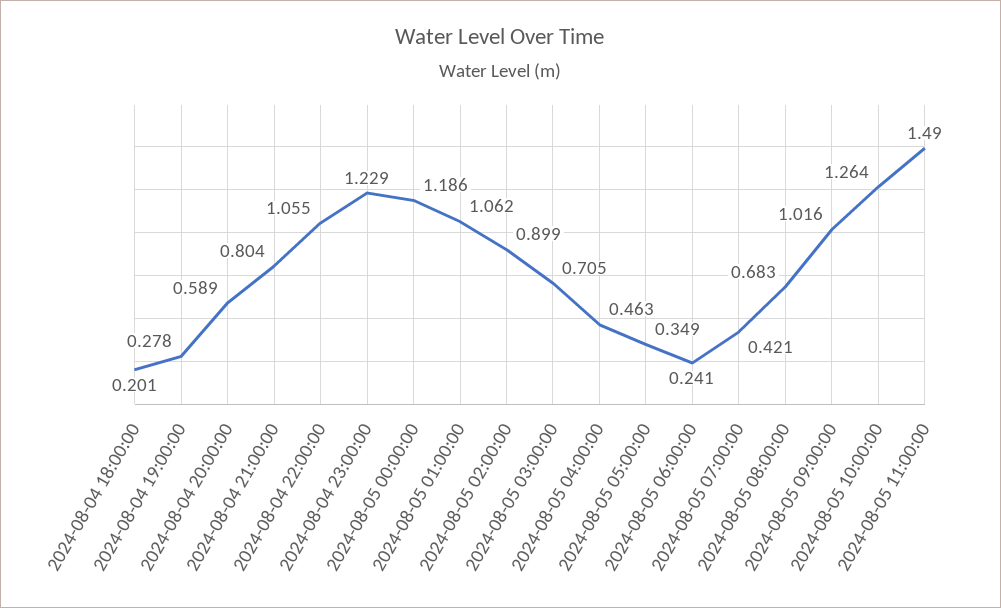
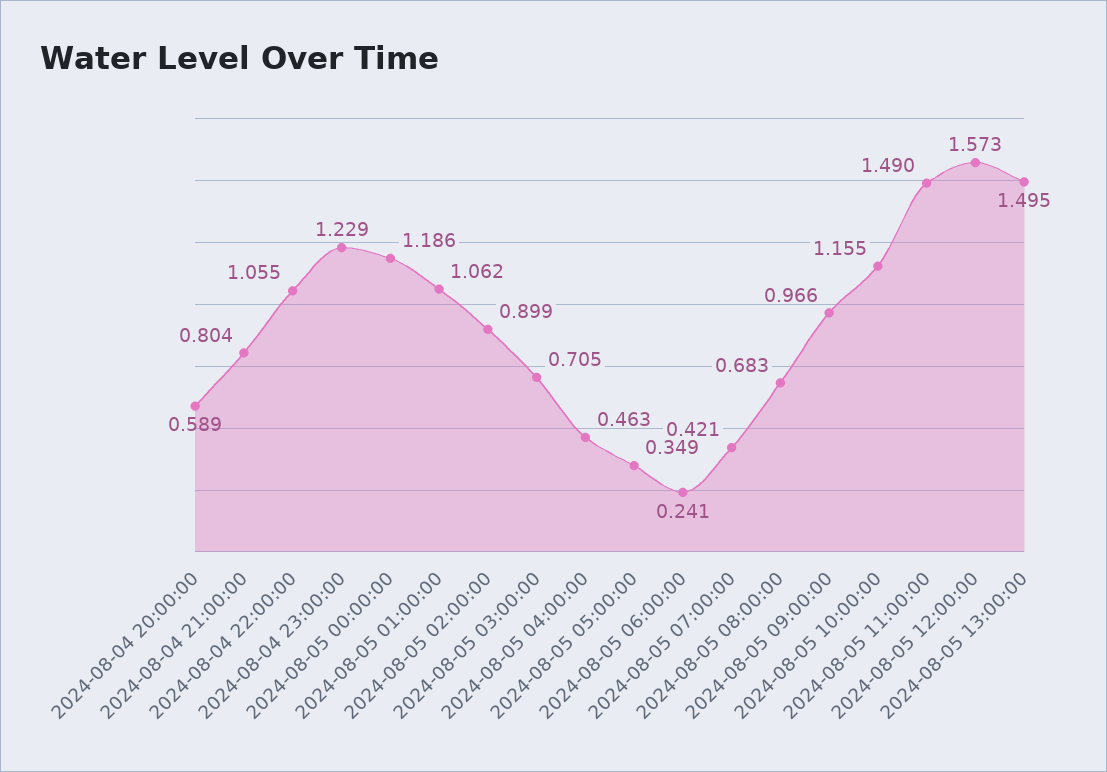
2024-08-04 18:00:00: 0.201 -> none
2024-08-04 19:00:00: 0.278 -> none
2024-08-05 09:00:00: 1.016 -> 0.966
2024-08-05 10:00:00: 1.264 -> 1.155
2024-08-05 12:00:00: none -> 1.573
2024-08-05 13:00:00: none -> 1.495

